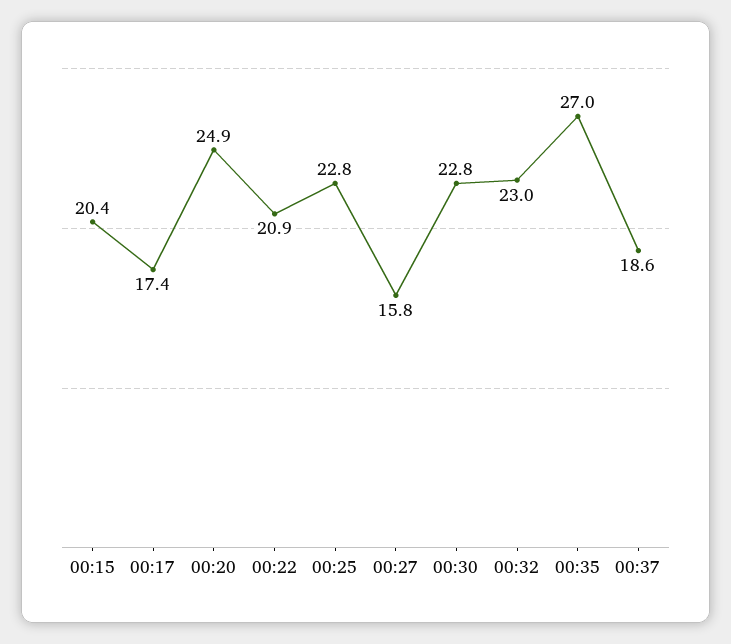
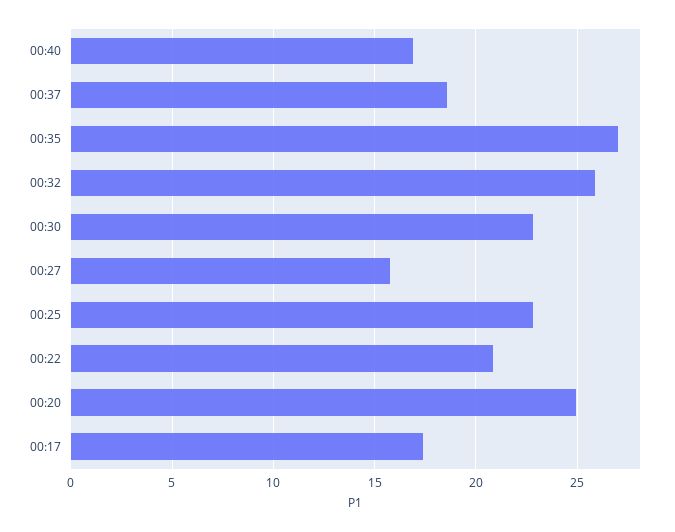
00:15: 20.4 -> none
00:32: 23 -> 26
00:40: none -> 17

